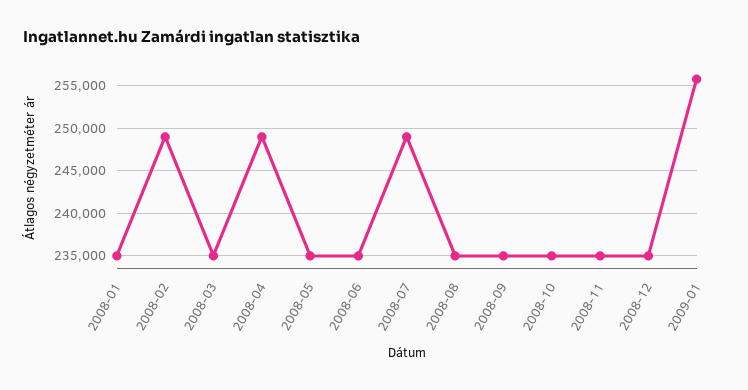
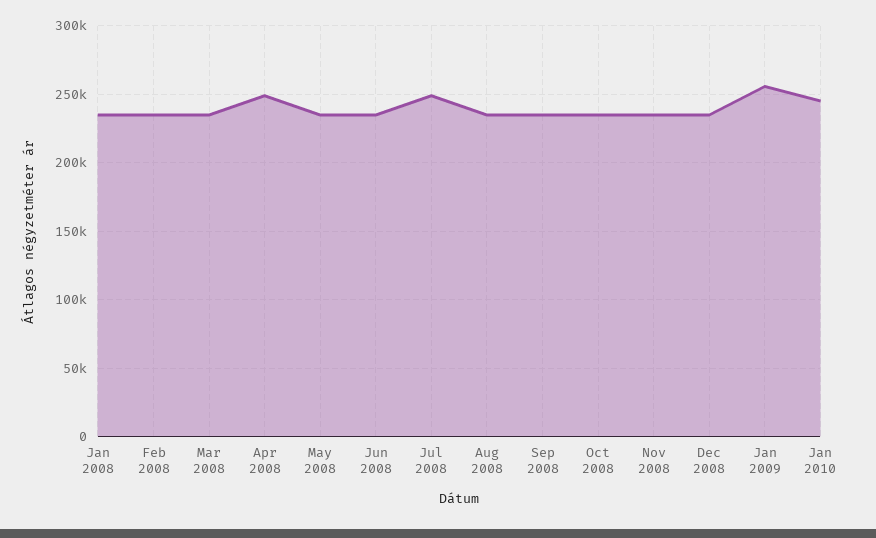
2008-02: 249000 -> 235000
Jan 2010: none -> 245000

